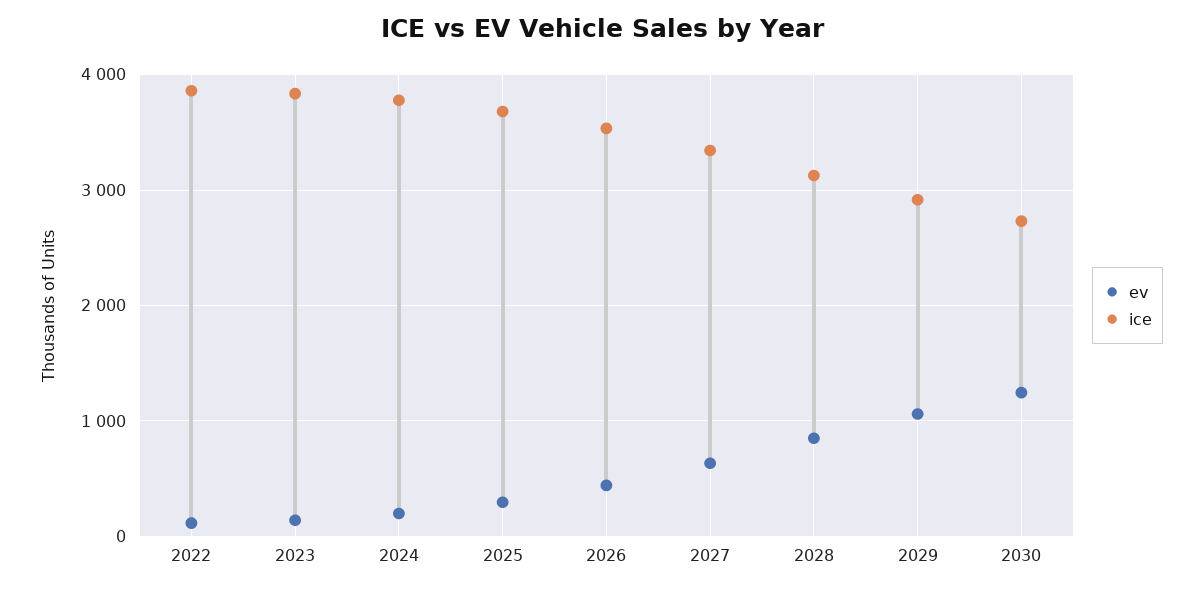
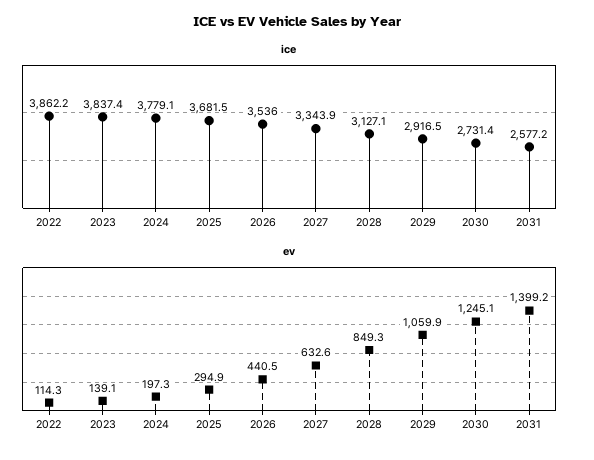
ice, 2031: none -> 2577.2
ev, 2031: none -> 1399.2

